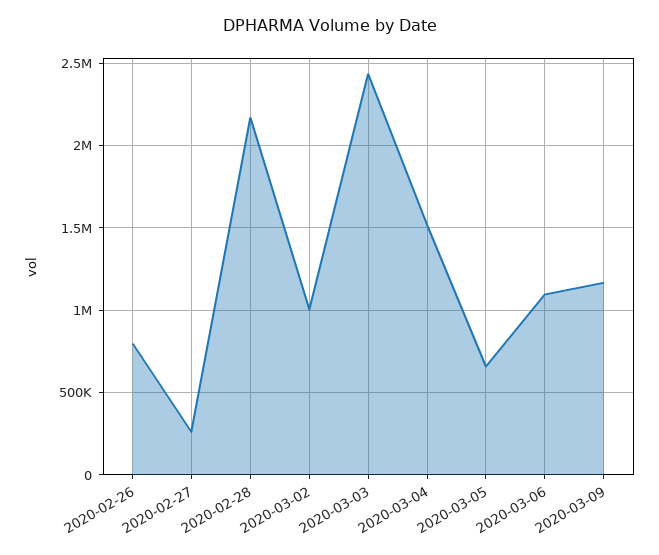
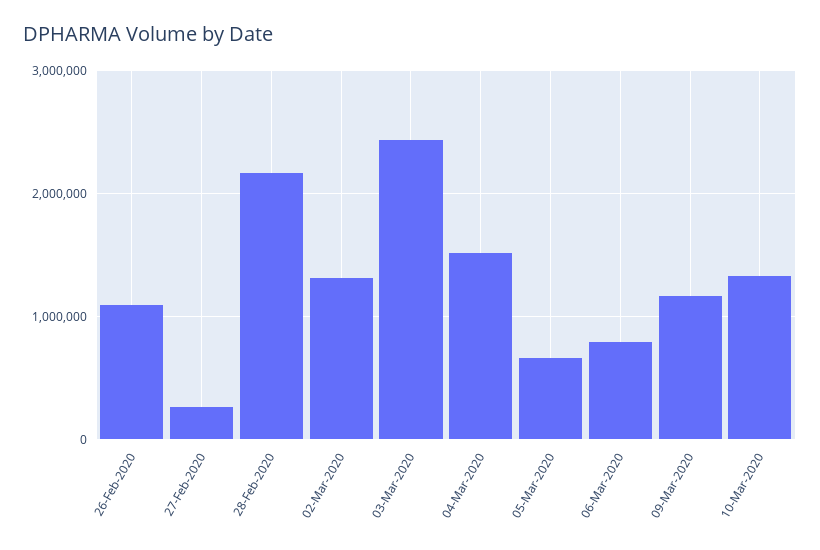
2020-02-26: 800000 -> 1100000
2020-03-02: 1000000 -> 1300000
2020-03-06: 1100000 -> 800000
10-Mar-2020: none -> 1300000

